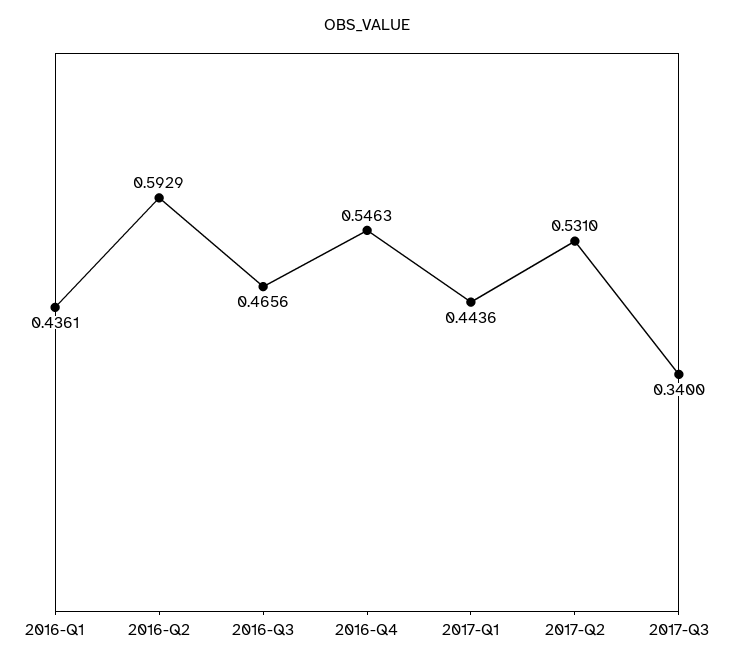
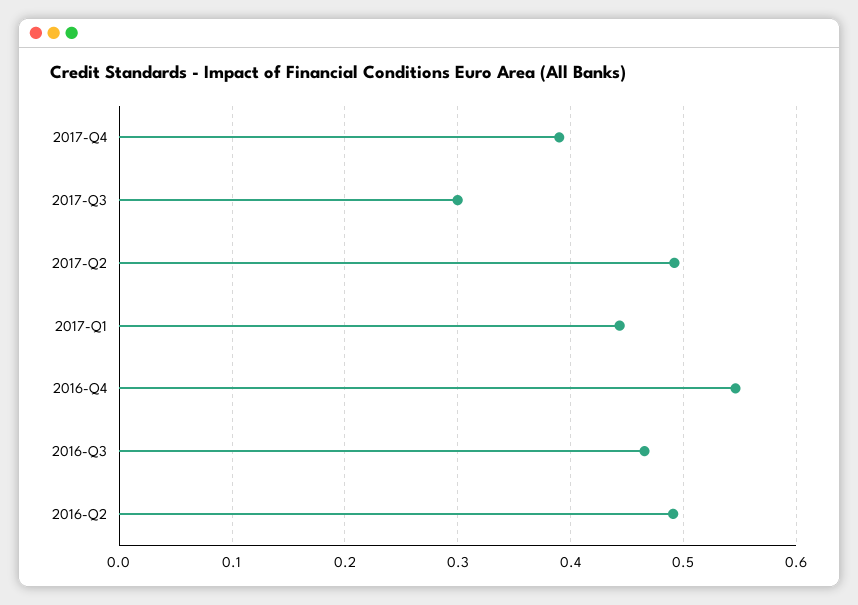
2016-Q1: 0.4361 -> none
2016-Q2: 0.5929 -> 0.49
2017-Q2: 0.531 -> 0.49
2017-Q3: 0.34 -> 0.3
2017-Q4: none -> 0.39

